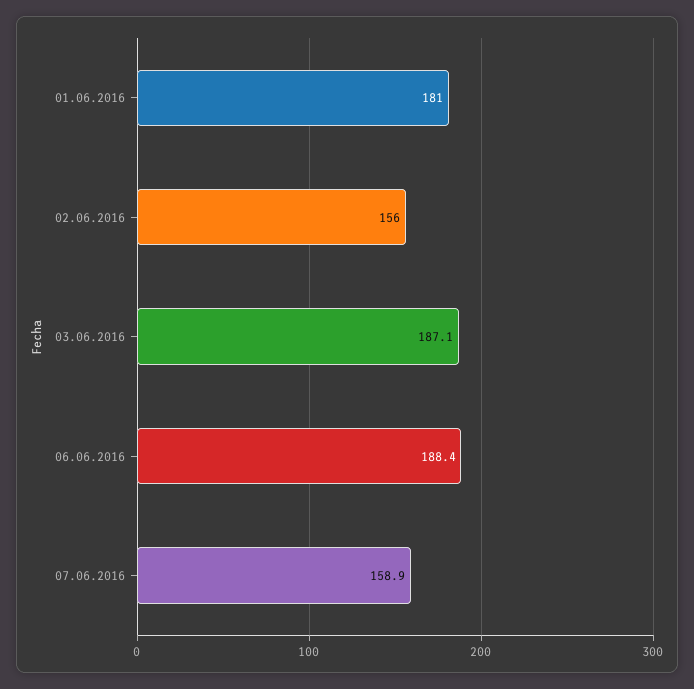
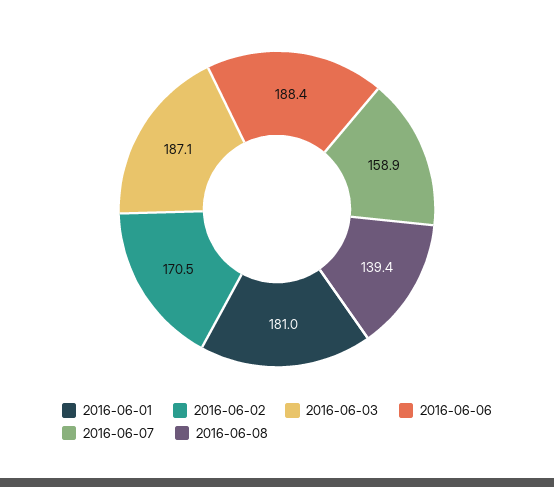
02.06.2016: 156 -> 170.5
2016-06-08: none -> 139.4

